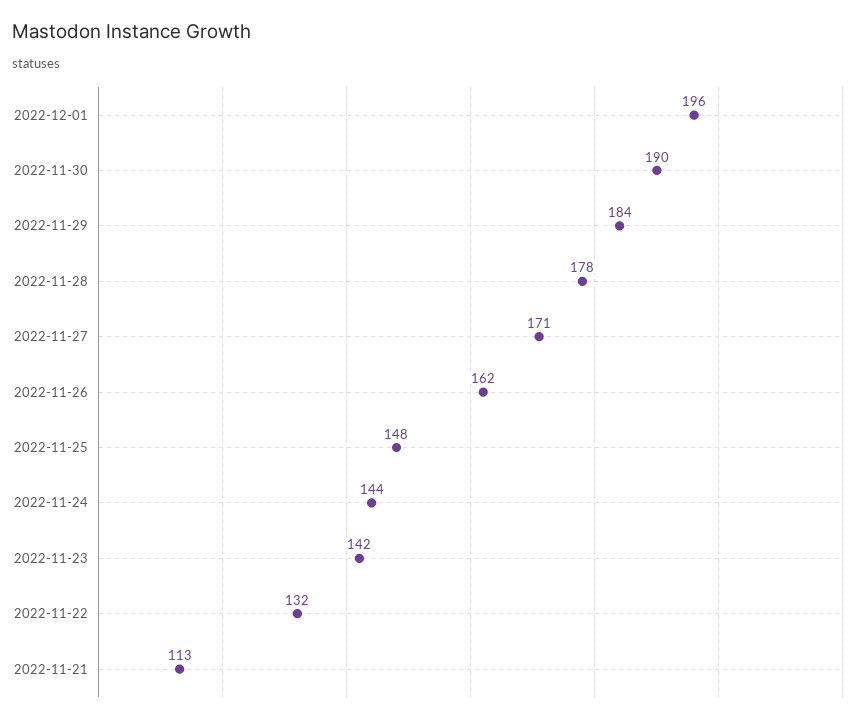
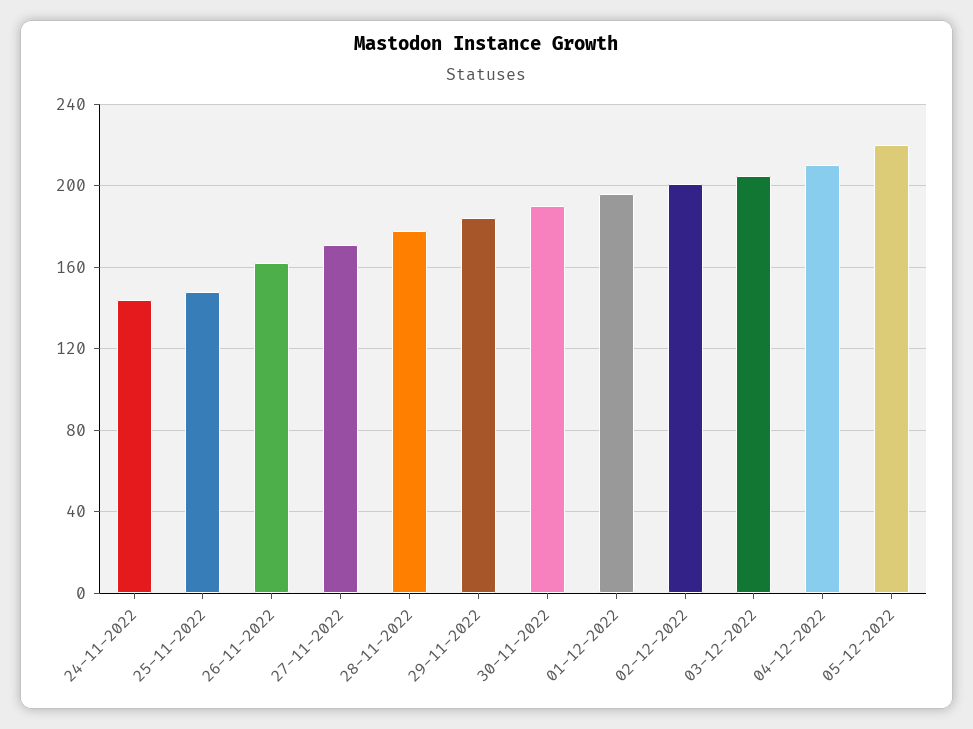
2022-11-23: 142 -> none
2022-11-22: 132 -> none
2022-11-21: 113 -> none
02-12-2022: none -> 200
03-12-2022: none -> 205
04-12-2022: none -> 210
05-12-2022: none -> 220

